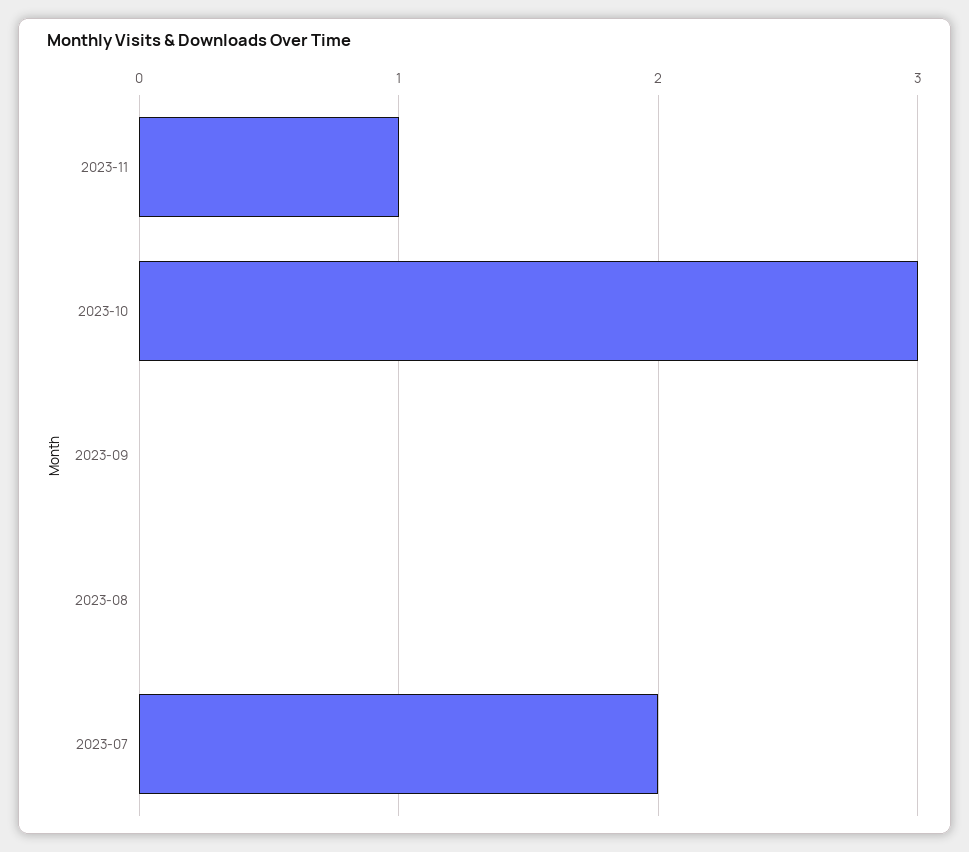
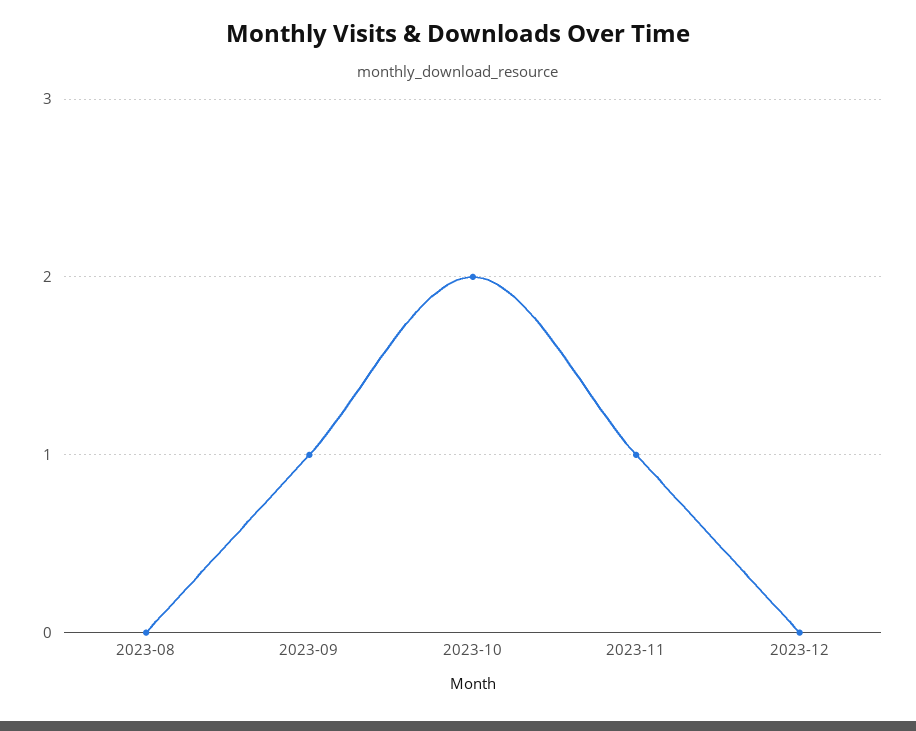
2023-10: 3 -> 2
2023-09: 0 -> 1
2023-07: 2 -> none
2023-12: none -> 0

